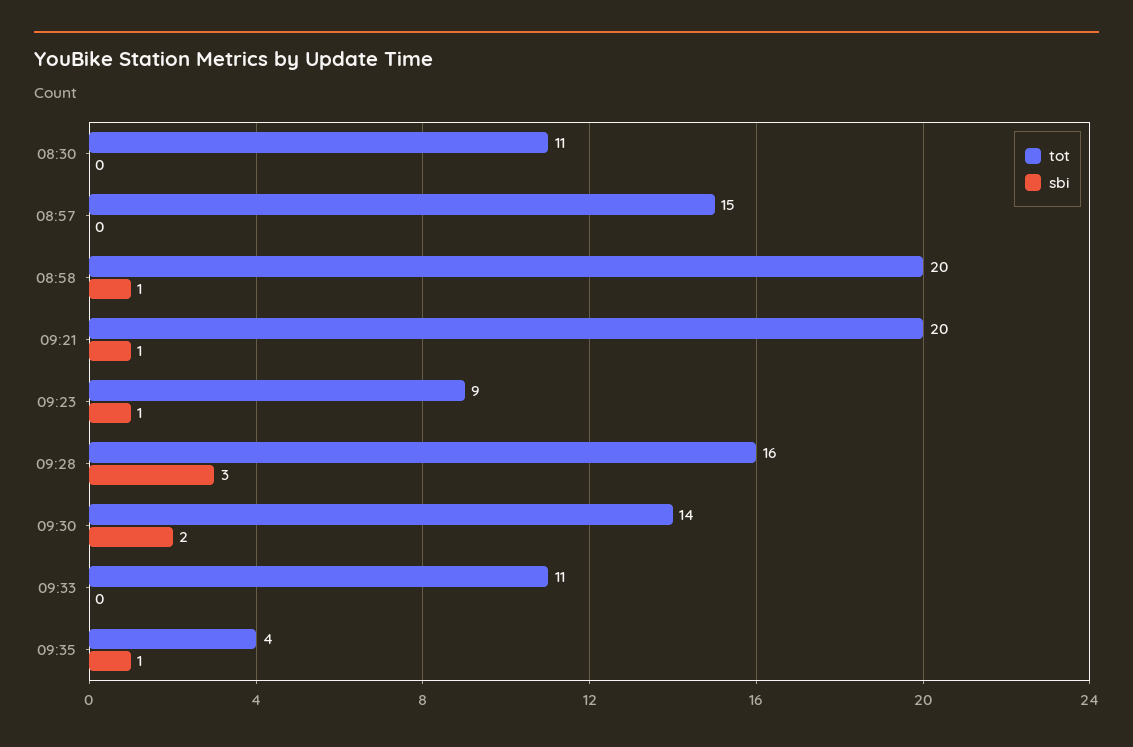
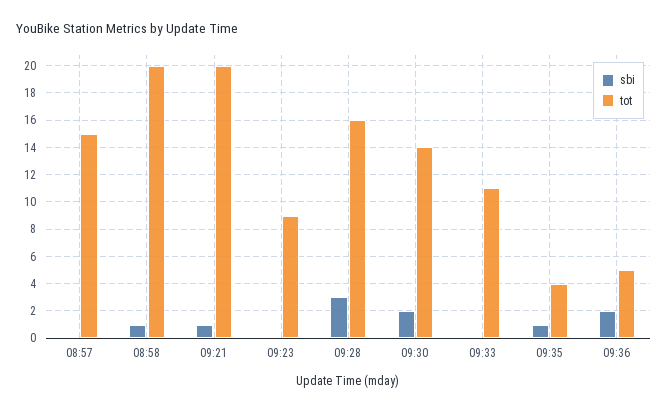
tot, 08:30: 11 -> none
sbi, 08:30: 0 -> none
sbi, 09:23: 1 -> 0
sbi, 09:36: none -> 2
tot, 09:36: none -> 5

